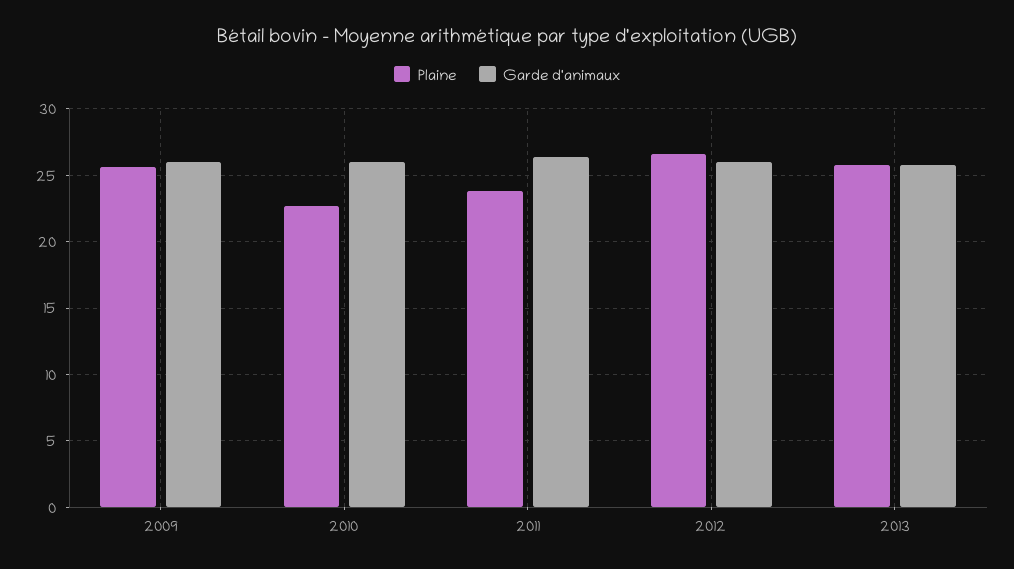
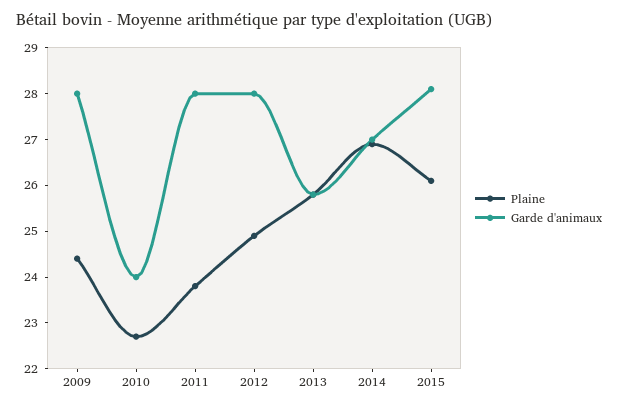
Plaine, 2009: 25.5 -> 24.5
Garde d'animaux, 2009: 26 -> 28
Garde d'animaux, 2010: 26 -> 24
Garde d'animaux, 2011: 26.5 -> 28
Plaine, 2012: 26.5 -> 25
Garde d'animaux, 2012: 26 -> 28
Plaine, 2014: none -> 27
Garde d'animaux, 2014: none -> 27
Plaine, 2015: none -> 26
Garde d'animaux, 2015: none -> 28

